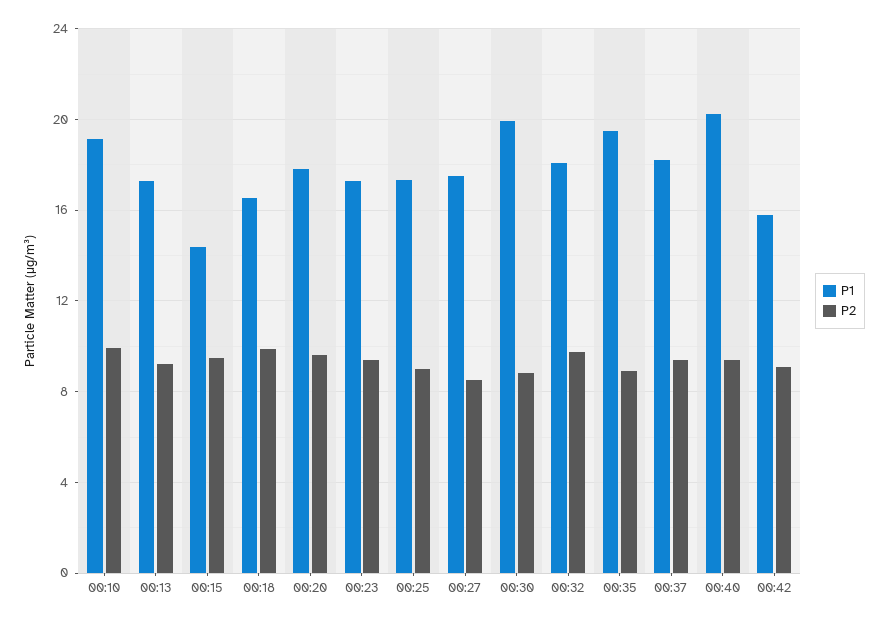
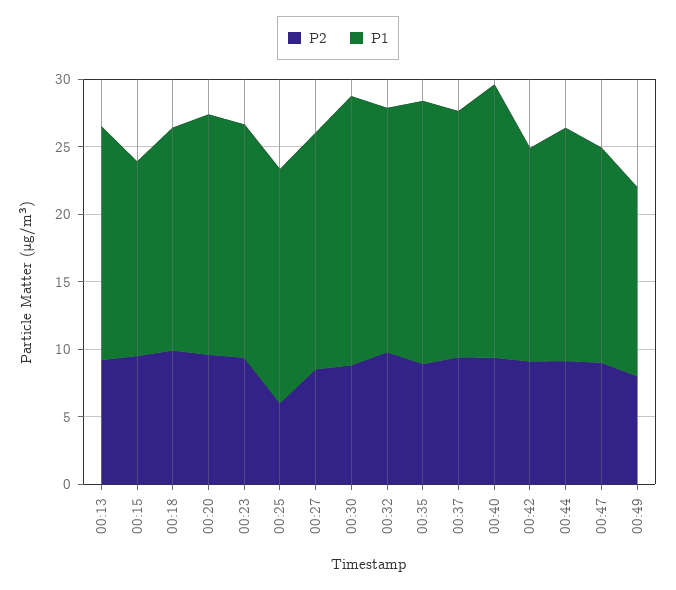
P1, 00:10: 19 -> none
P2, 00:10: 10 -> none
P2, 00:25: 9 -> 6
P2, 00:44: none -> 9
P1, 00:44: none -> 17
P2, 00:47: none -> 9
P1, 00:47: none -> 16
P2, 00:49: none -> 8
P1, 00:49: none -> 14

